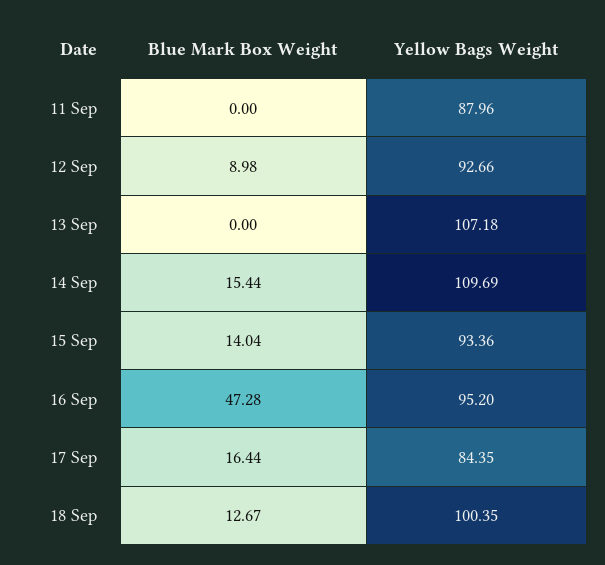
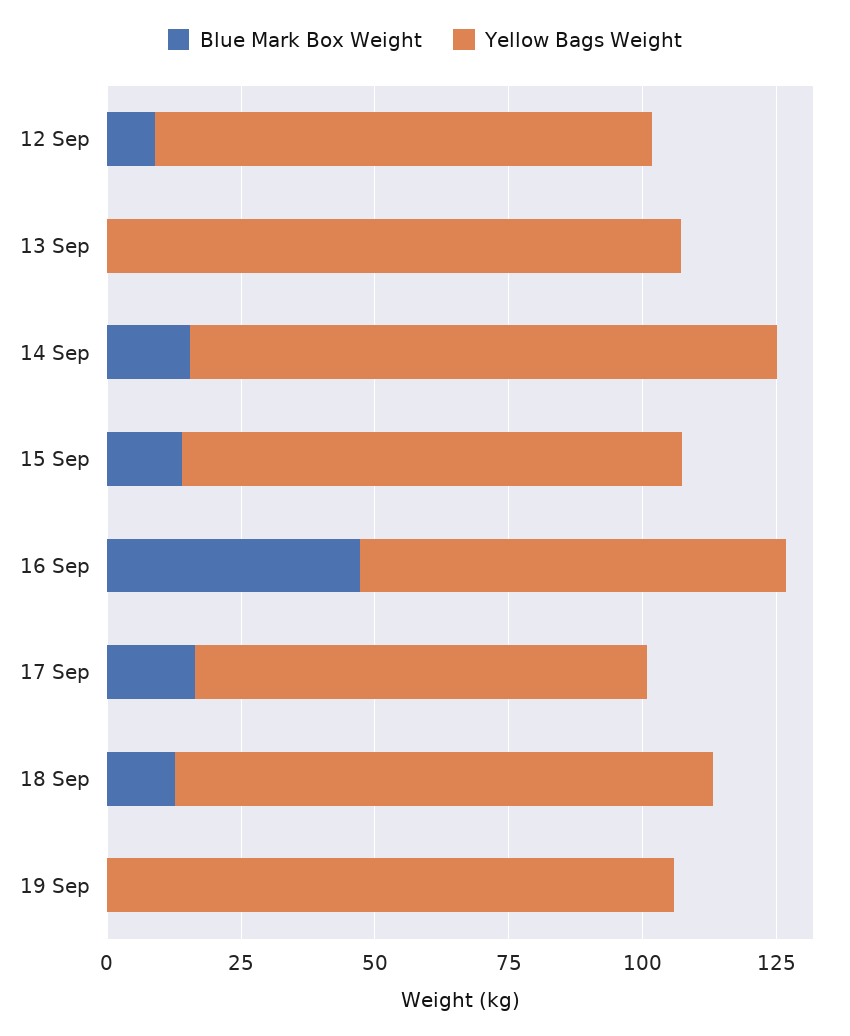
Blue Mark Box Weight, 11 Sep: 0 -> none
Yellow Bags Weight, 11 Sep: 87.96 -> none
Yellow Bags Weight, 16 Sep: 95.2 -> 80
Blue Mark Box Weight, 19 Sep: none -> 0
Yellow Bags Weight, 19 Sep: none -> 105

